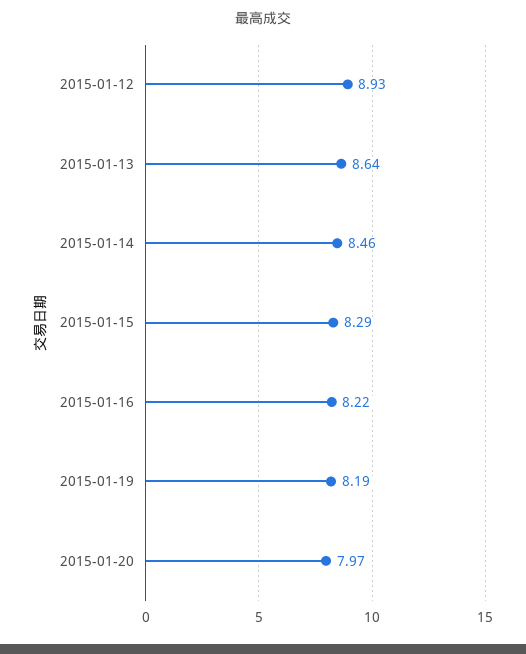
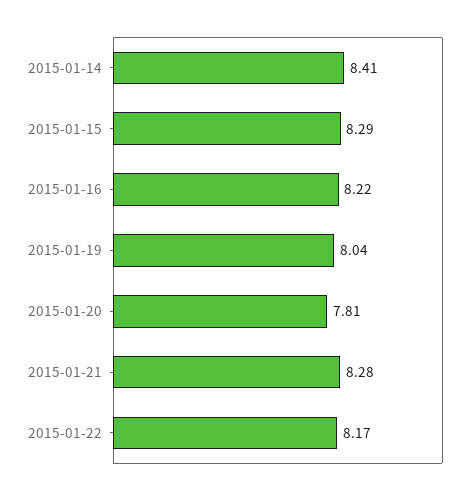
2015-01-12: 8.93 -> none
2015-01-13: 8.64 -> none
2015-01-14: 8.46 -> 8.41
2015-01-19: 8.19 -> 8.04
2015-01-20: 7.97 -> 7.81
2015-01-21: none -> 8.28
2015-01-22: none -> 8.17

